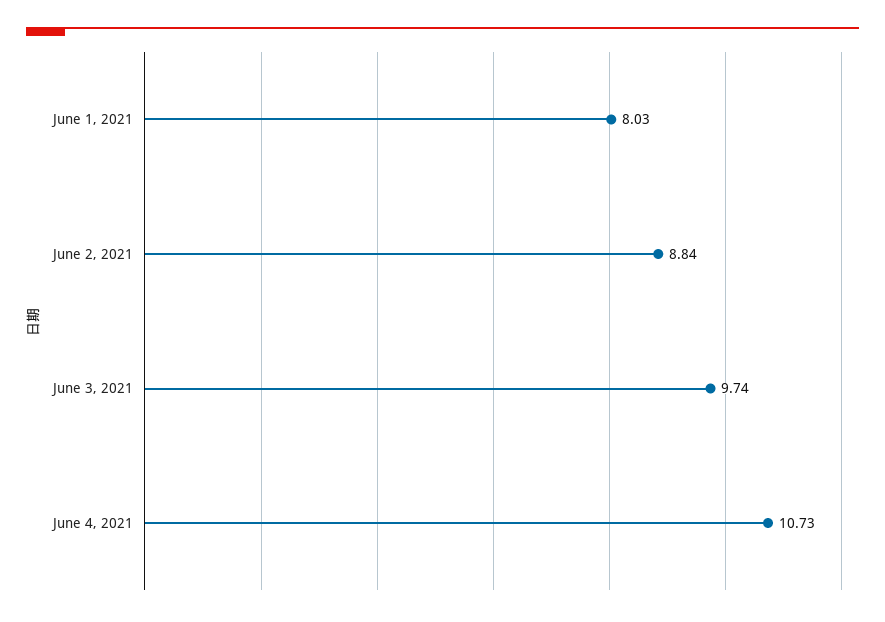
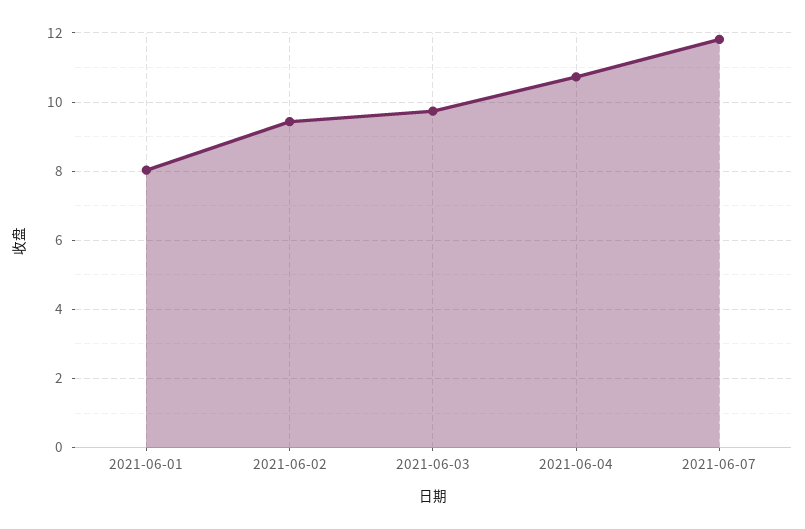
June 2, 2021: 8.84 -> 9.4
2021-06-07: none -> 11.8

